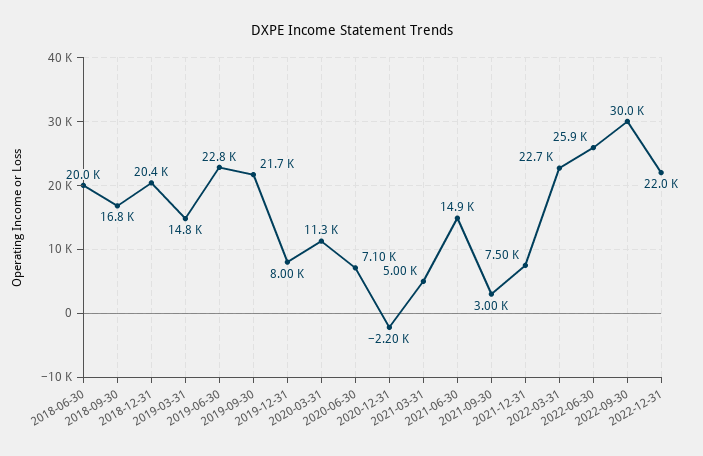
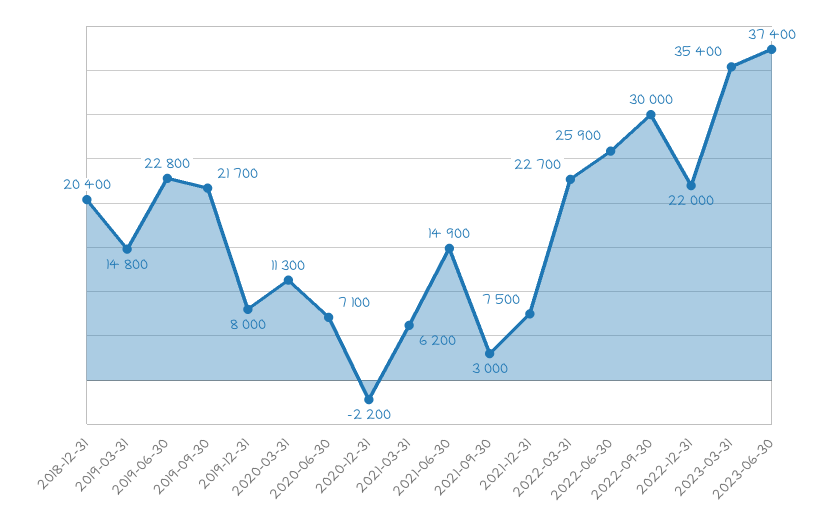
2018-06-30: 20000 -> none
2018-09-30: 16800 -> none
2021-03-31: 5000 -> 6200
2023-03-31: none -> 35400
2023-06-30: none -> 37400

